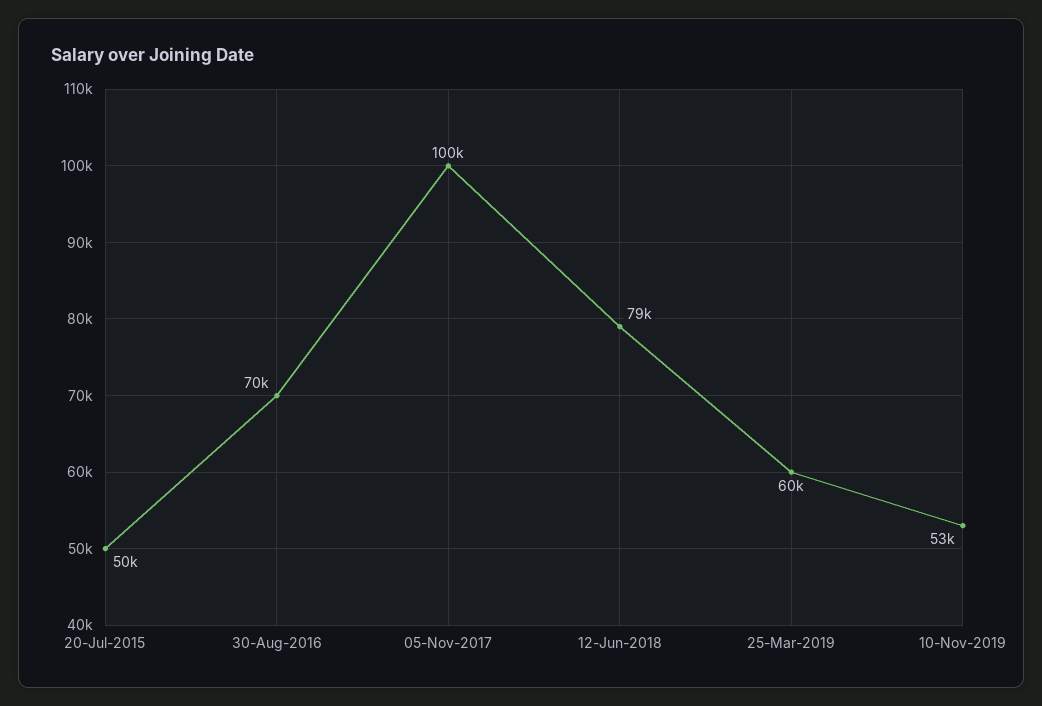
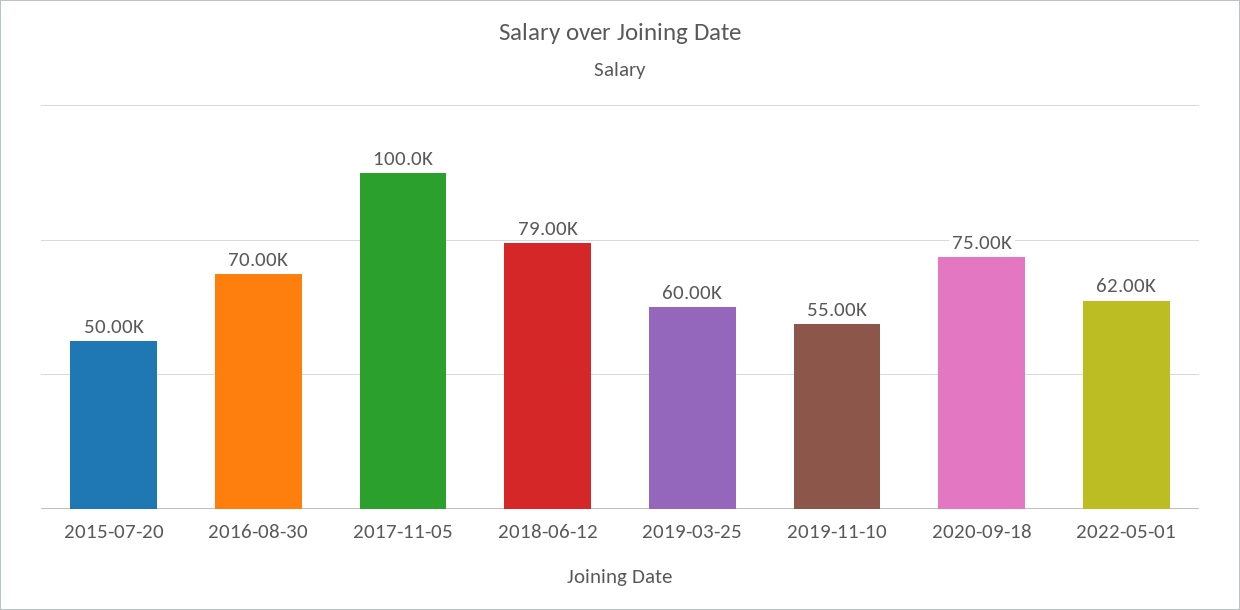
10-Nov-2019: 53000 -> 55000
2020-09-18: none -> 75000
2022-05-01: none -> 62000

